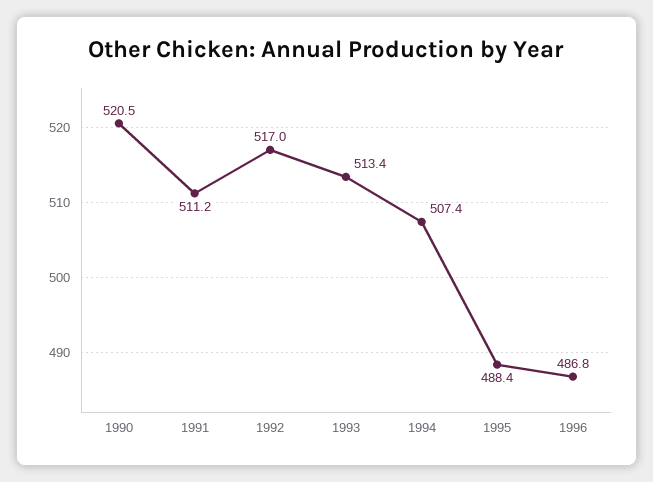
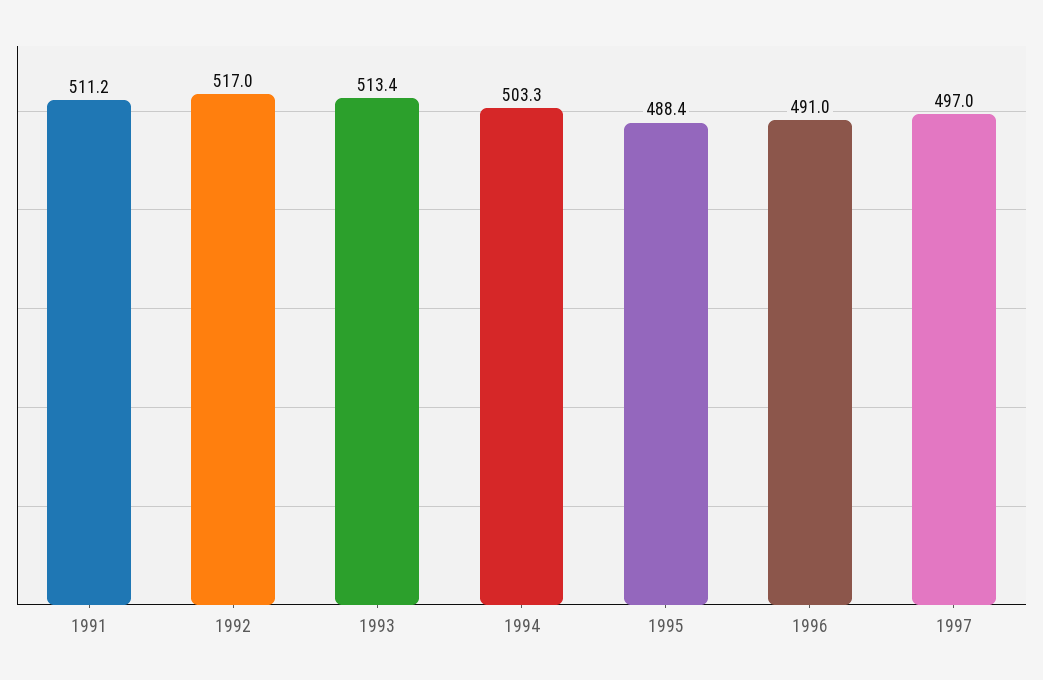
1990: 520.5 -> none
1994: 507.4 -> 503.3
1996: 486.8 -> 491
1997: none -> 497

